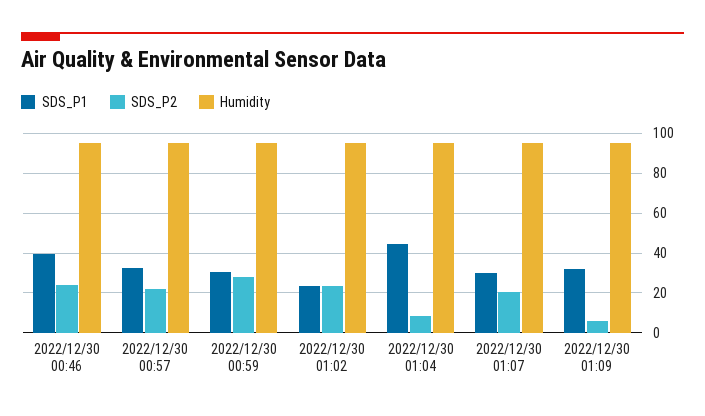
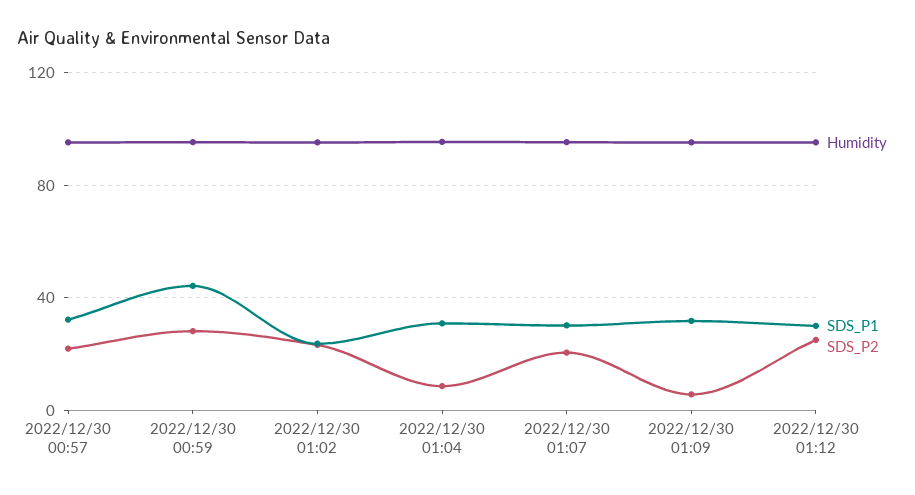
SDS_P1, 2022/12/30 00:46: 40 -> none
SDS_P2, 2022/12/30 00:46: 25 -> none
Humidity, 2022/12/30 00:46: 95 -> none
SDS_P1, 2022/12/30 00:59: 30 -> 45
SDS_P1, 2022/12/30 01:04: 45 -> 30
Humidity, 2022/12/30 01:12: none -> 95
SDS_P1, 2022/12/30 01:12: none -> 30
SDS_P2, 2022/12/30 01:12: none -> 25

